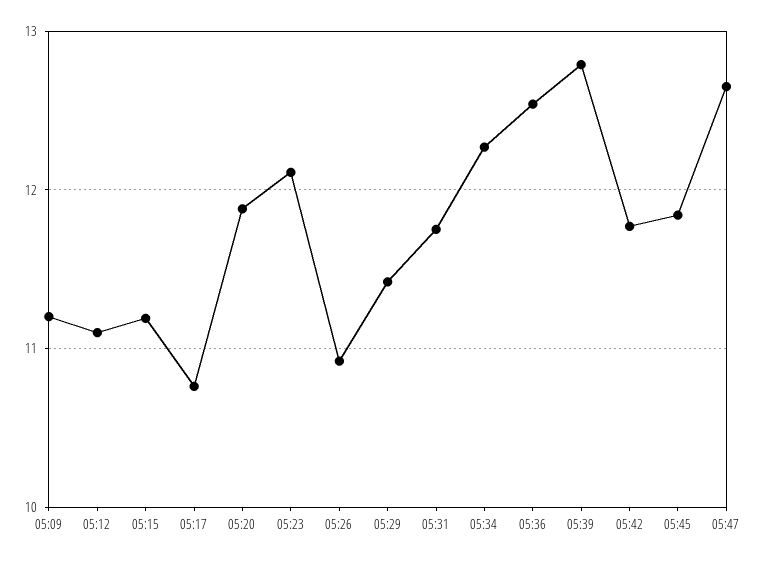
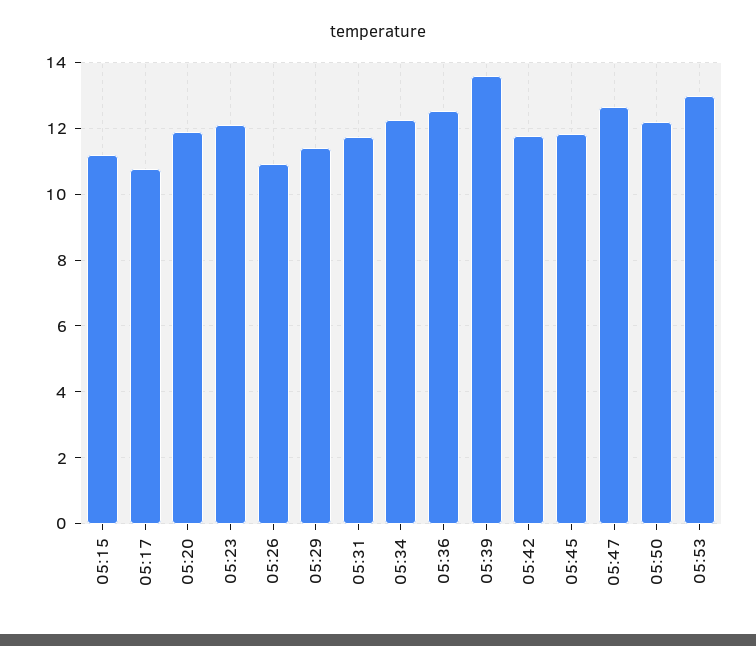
05:09: 11.2 -> none
05:12: 11.1 -> none
05:39: 12.8 -> 13.6
05:50: none -> 12.2
05:53: none -> 13

